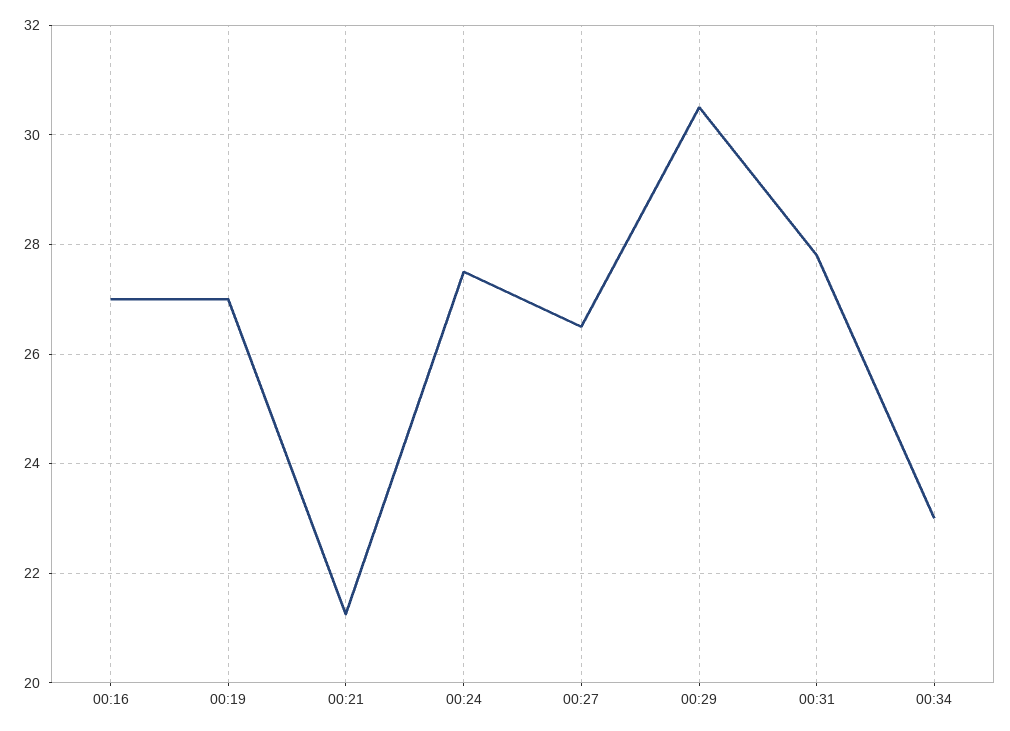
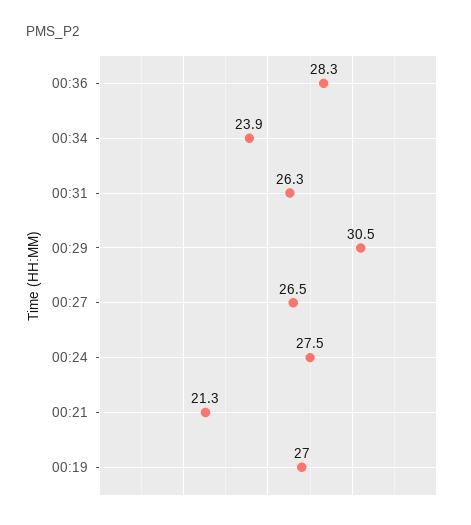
00:16: 27 -> none
00:31: 27.8 -> 26.3
00:34: 23 -> 23.9
00:36: none -> 28.3

